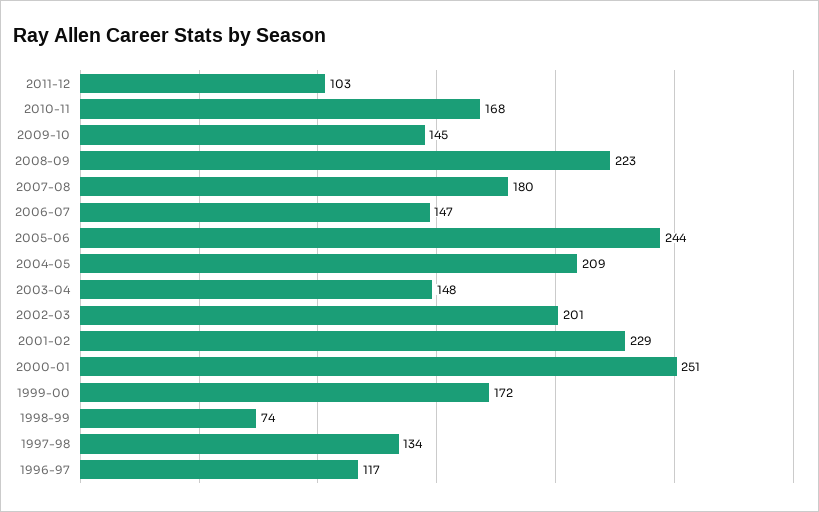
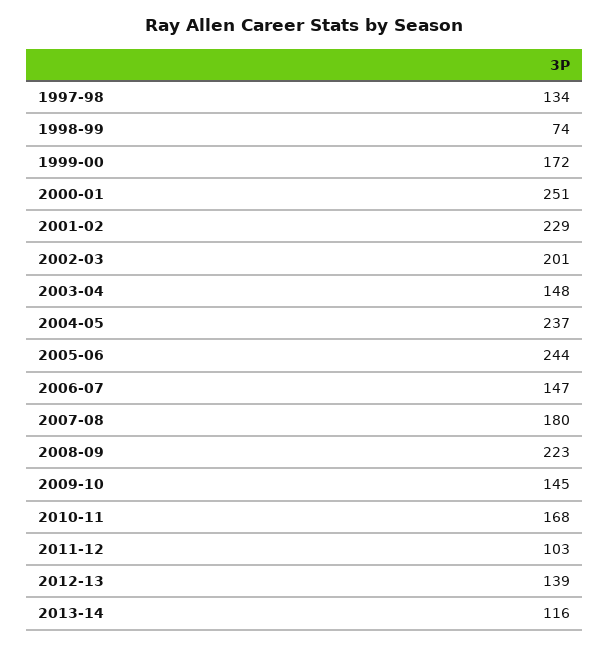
2004-05: 209 -> 237
1996-97: 117 -> none
2012-13: none -> 139
2013-14: none -> 116

